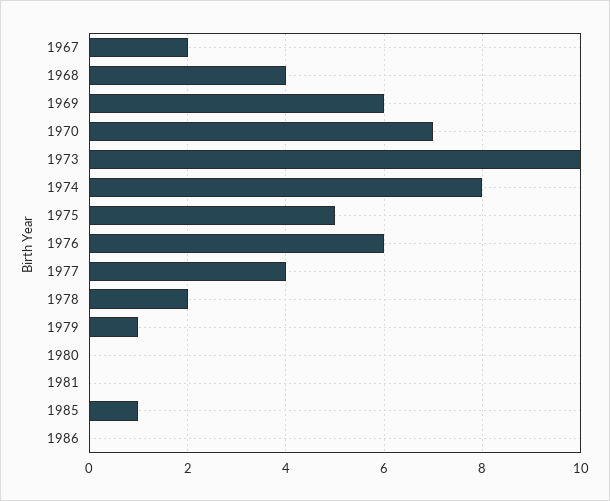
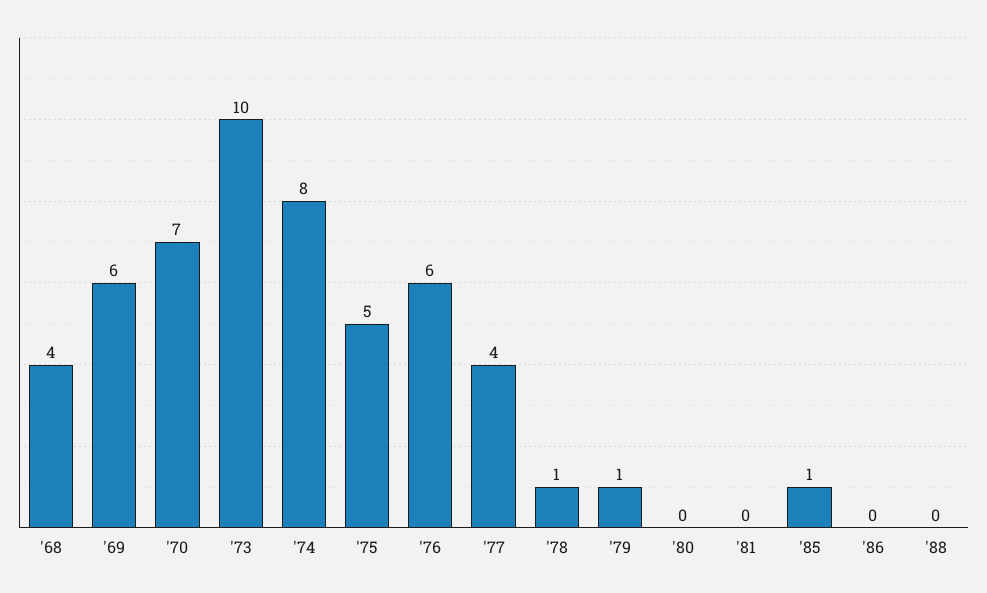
1967: 2 -> none
1978: 2 -> 1
'88: none -> 0

